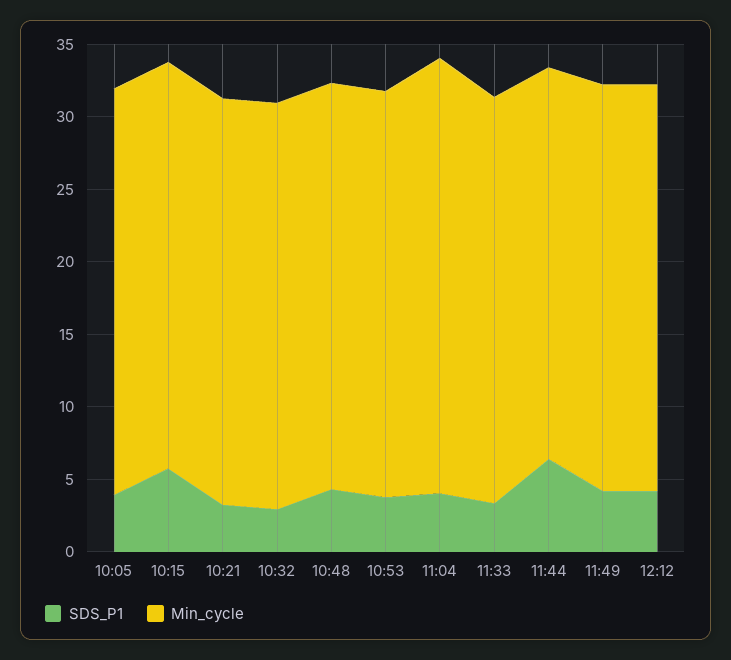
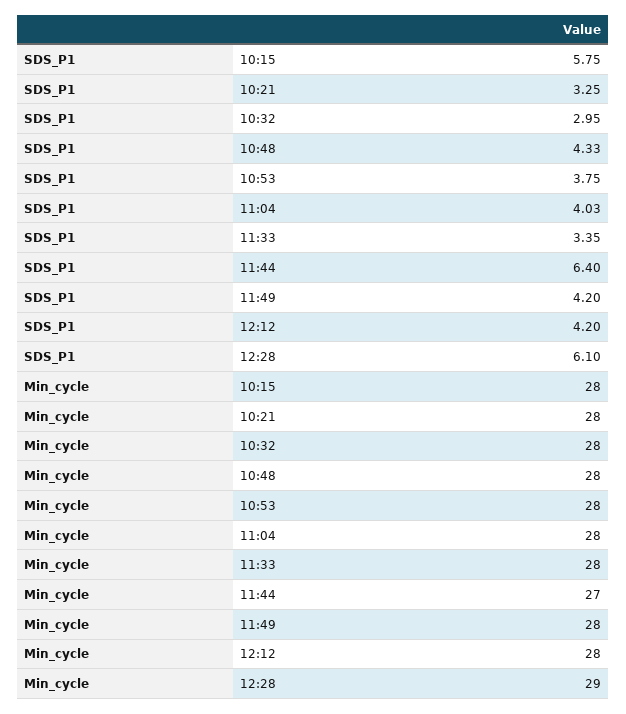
SDS_P1, 10:05: 4 -> none
Min_cycle, 10:05: 28 -> none
Min_cycle, 11:04: 30 -> 28
SDS_P1, 12:28: none -> 6.1
Min_cycle, 12:28: none -> 29

